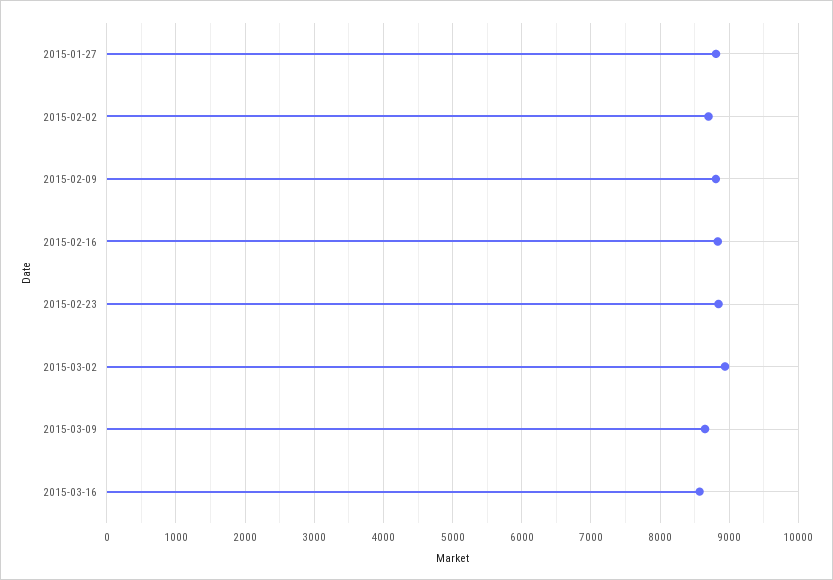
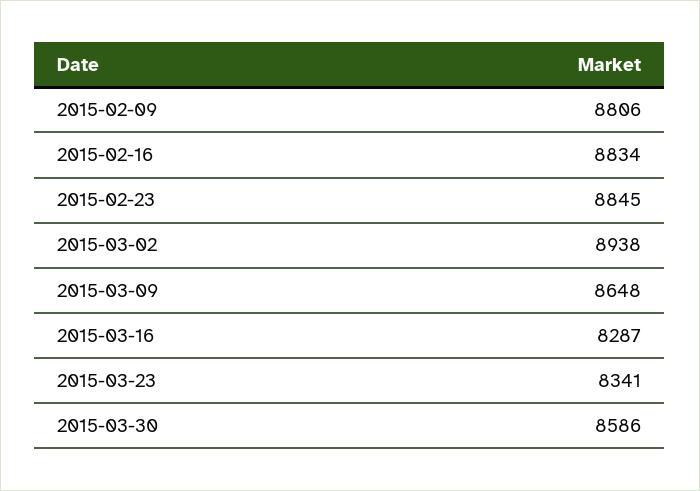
2015-01-27: 8800 -> none
2015-02-02: 8700 -> none
2015-03-16: 8600 -> 8287
2015-03-23: none -> 8341
2015-03-30: none -> 8586

